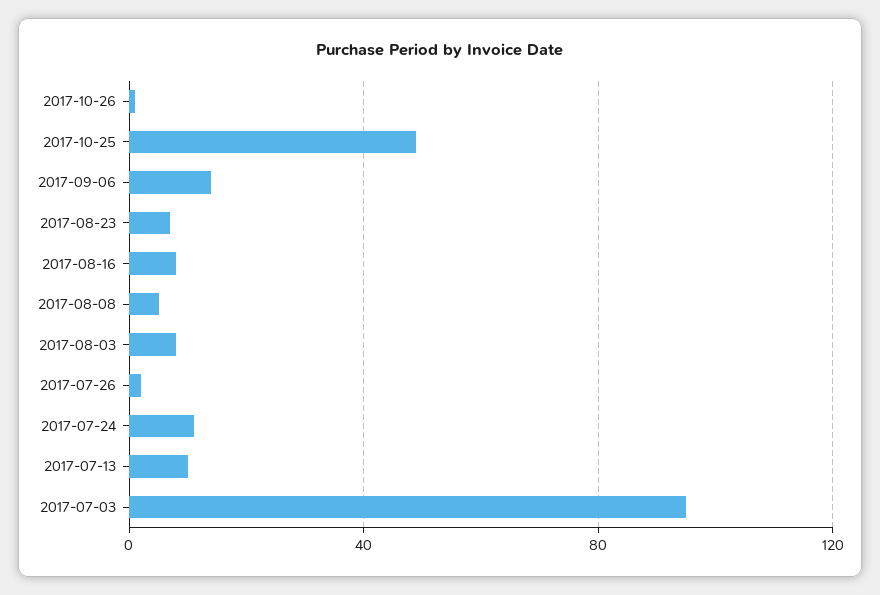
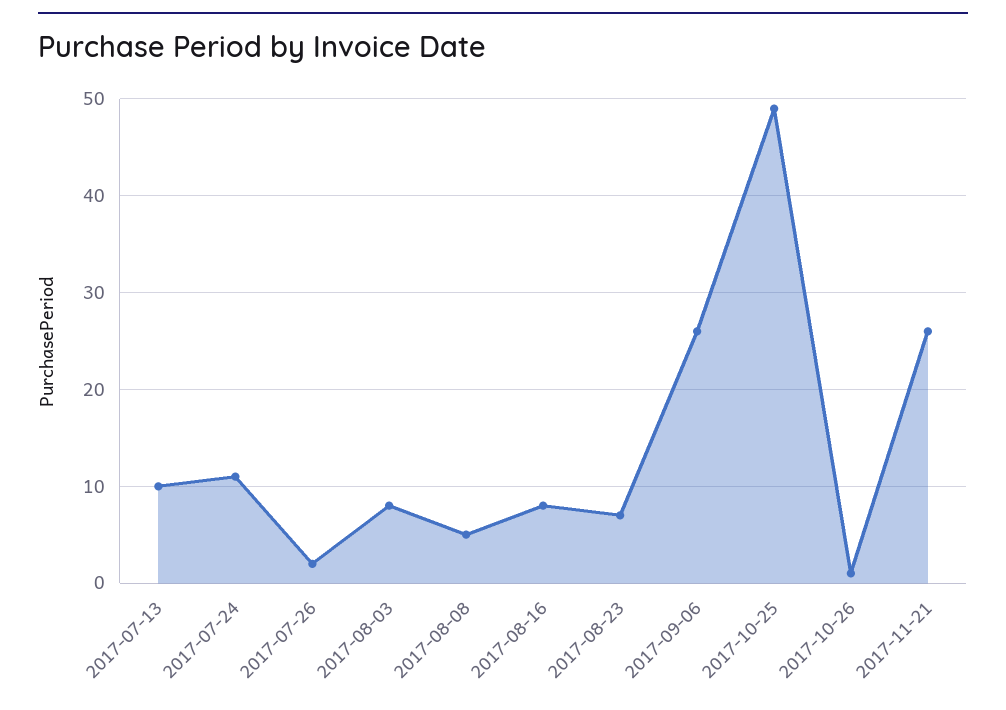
2017-09-06: 15 -> 26
2017-07-03: 95 -> none
2017-11-21: none -> 26

